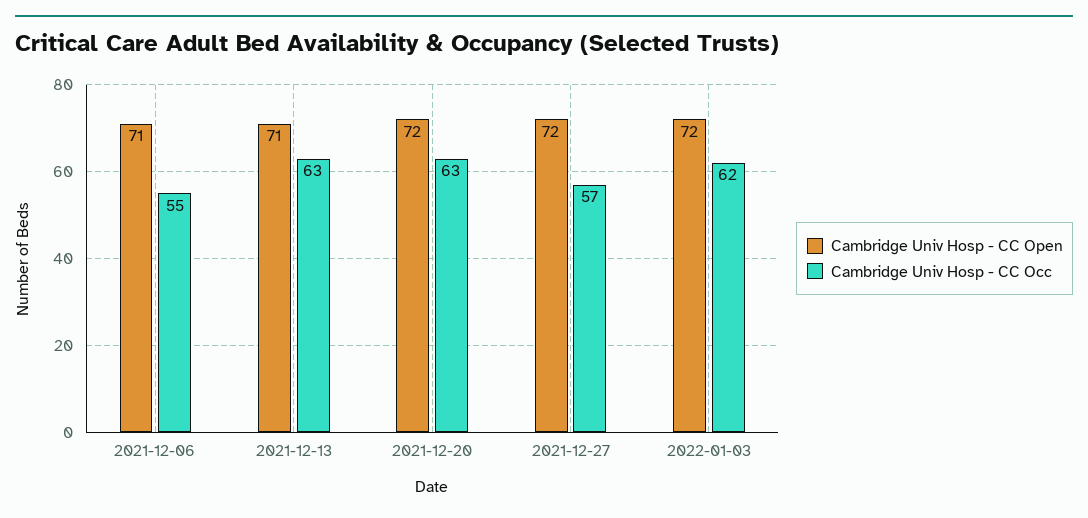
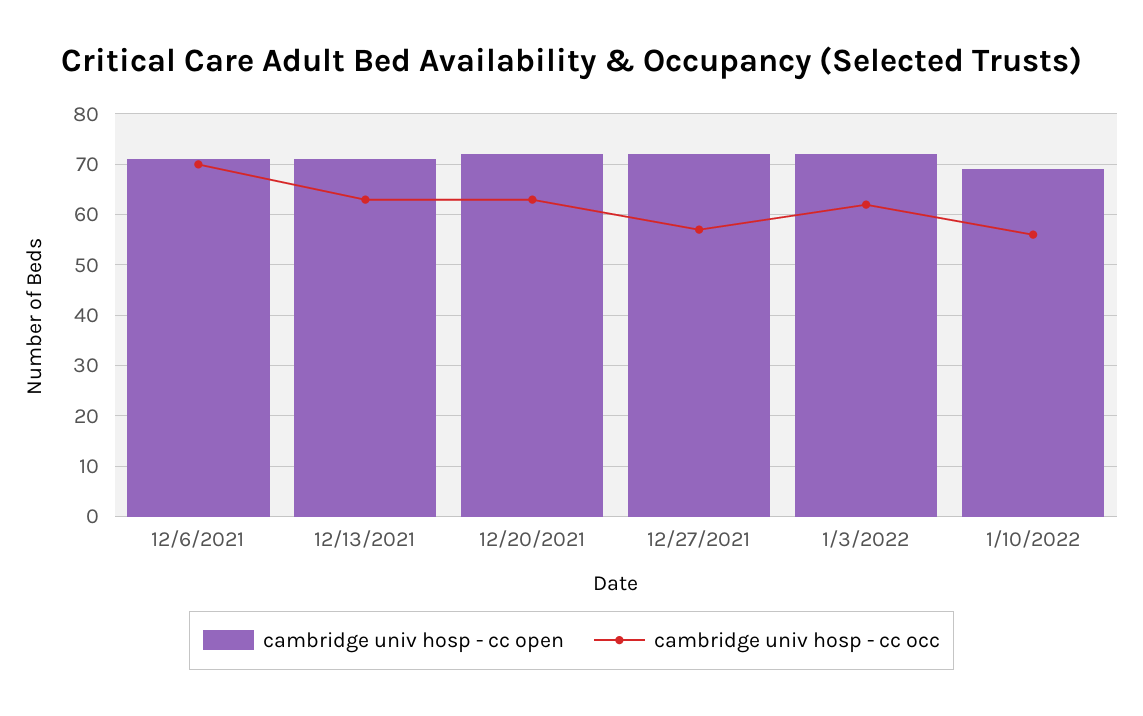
Cambridge Univ Hosp - CC Occ, 2021-12-06: 55 -> 70
Cambridge Univ Hosp - CC Open, 1/10/2022: none -> 70
Cambridge Univ Hosp - CC Occ, 1/10/2022: none -> 55

